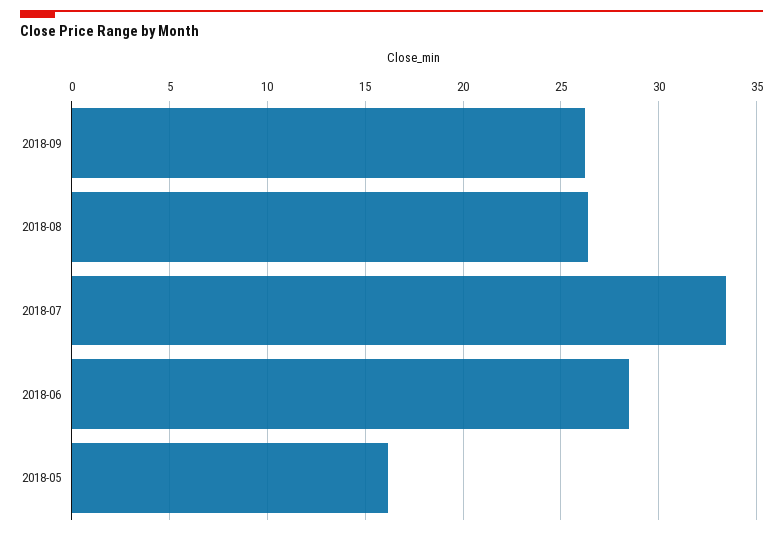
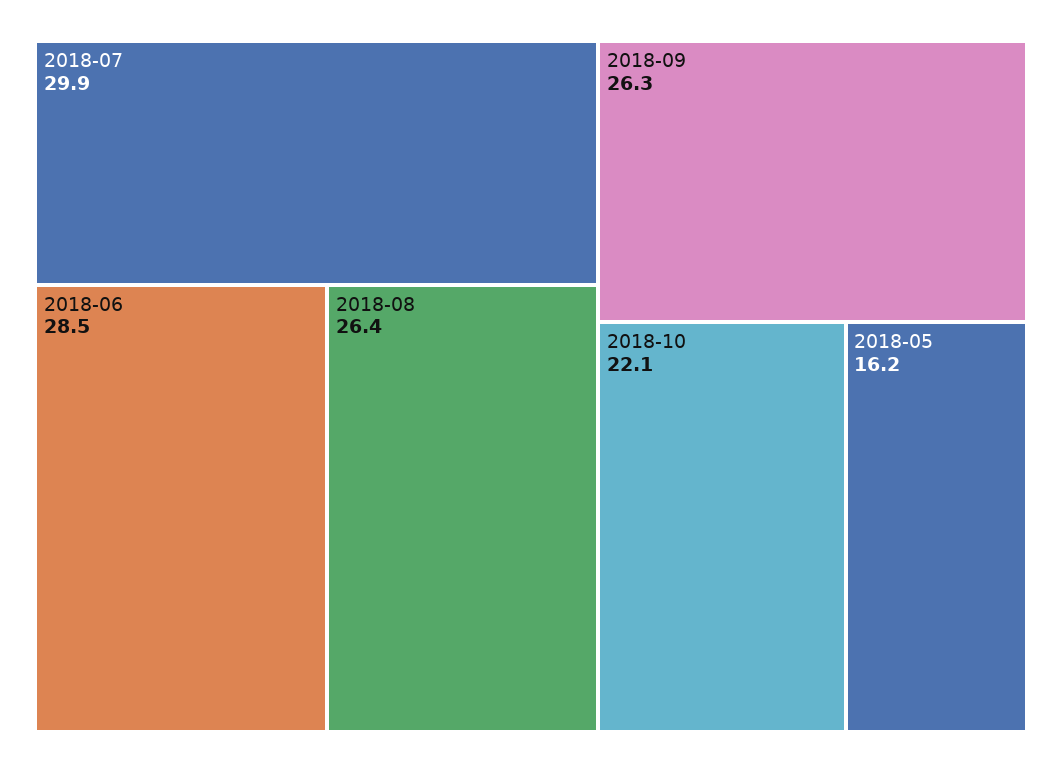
2018-07: 33.5 -> 29.9
2018-10: none -> 22.1

